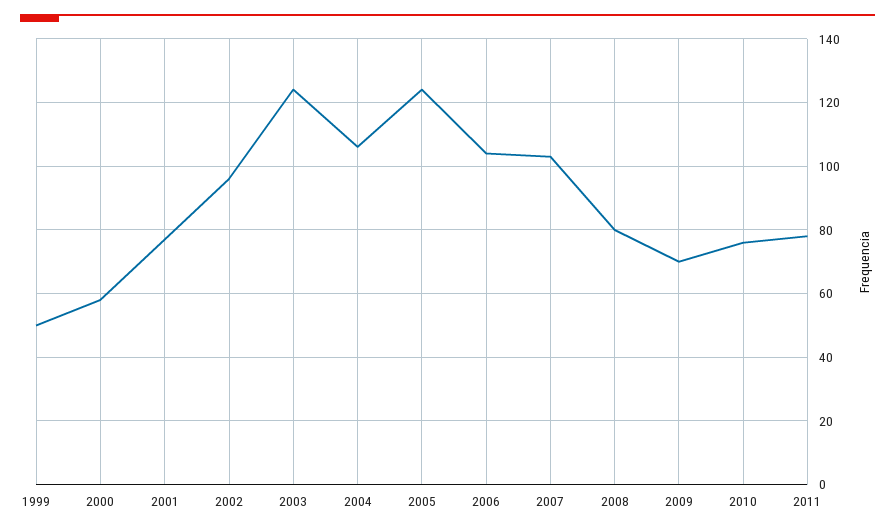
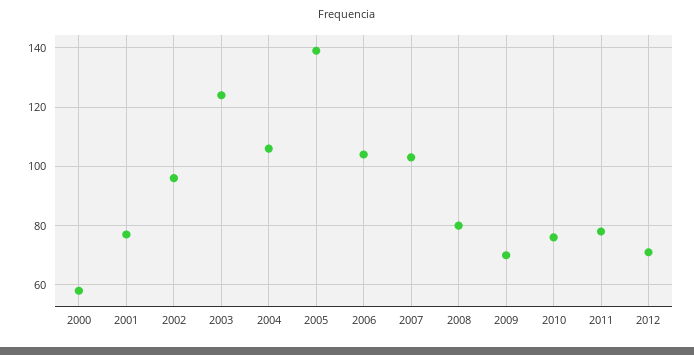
1999: 50 -> none
2005: 125 -> 140
2012: none -> 70

